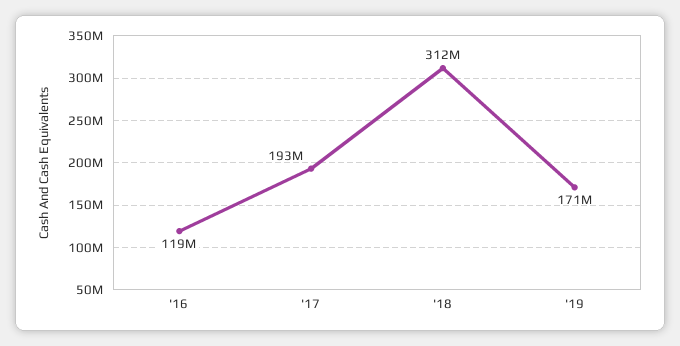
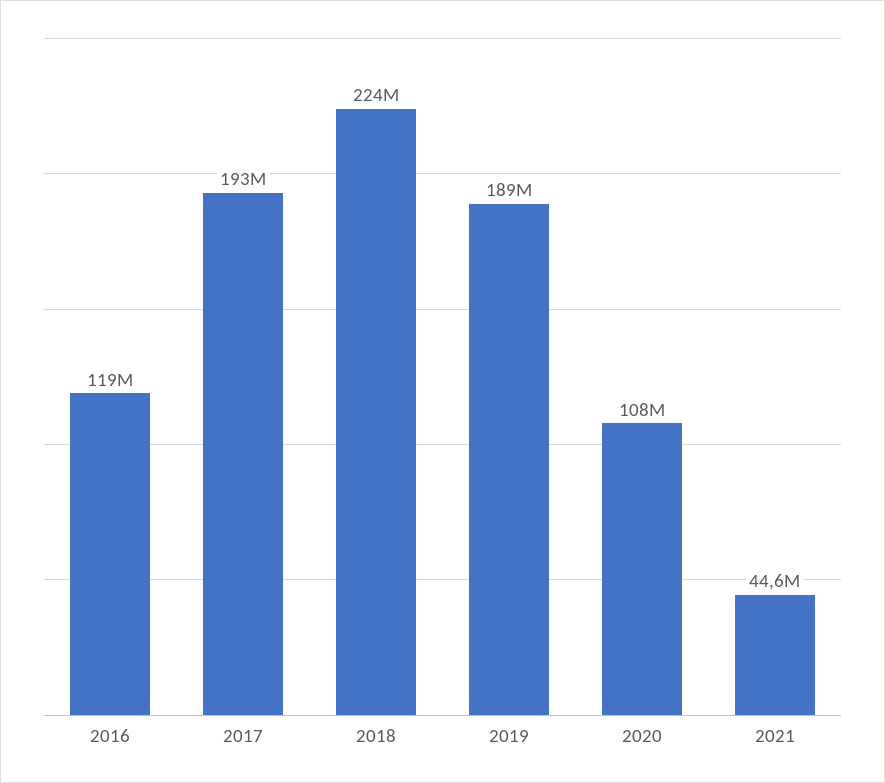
'18: 312000000 -> 224000000
'19: 171000000 -> 189000000
2020: none -> 108000000
2021: none -> 44600000

